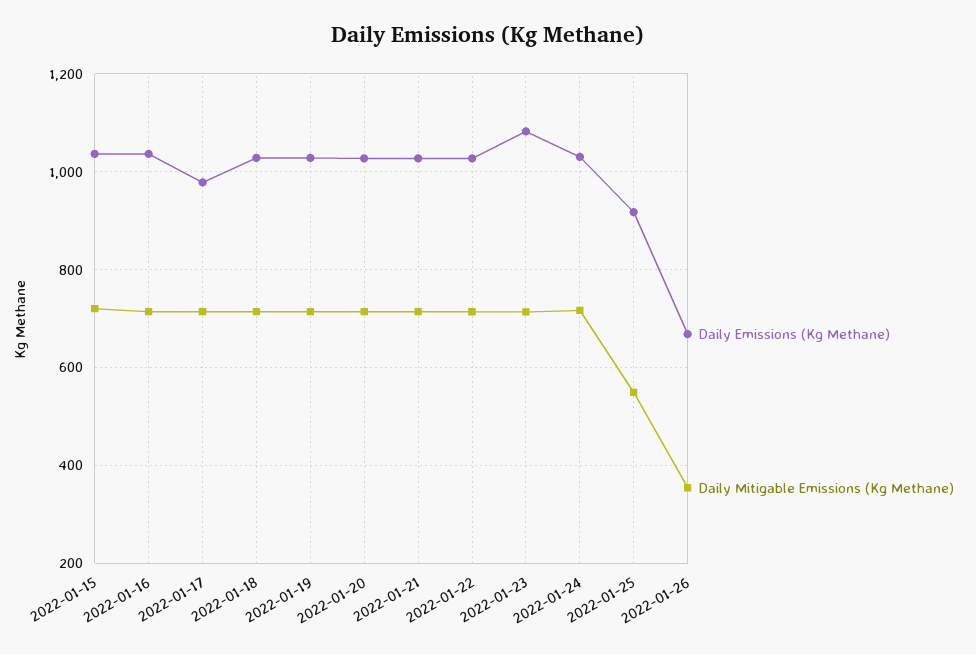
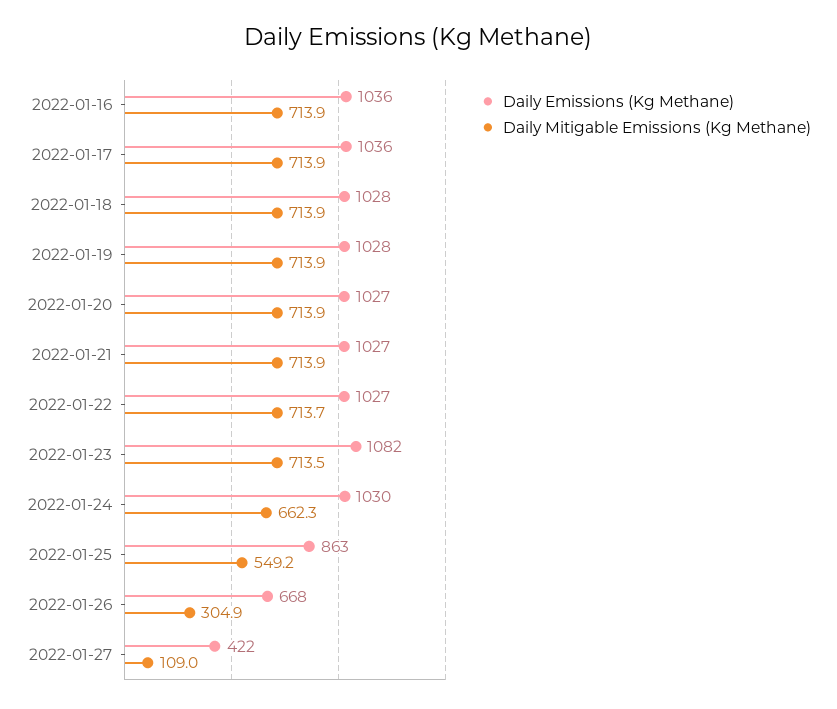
Daily Emissions (Kg Methane), 2022-01-15: 1040 -> none
Daily Mitigable Emissions (Kg Methane), 2022-01-15: 720 -> none
Daily Emissions (Kg Methane), 2022-01-17: 980 -> 1036
Daily Mitigable Emissions (Kg Methane), 2022-01-24: 720 -> 662.3
Daily Emissions (Kg Methane), 2022-01-25: 920 -> 863
Daily Mitigable Emissions (Kg Methane), 2022-01-26: 360 -> 304.9
Daily Emissions (Kg Methane), 2022-01-27: none -> 422
Daily Mitigable Emissions (Kg Methane), 2022-01-27: none -> 109

